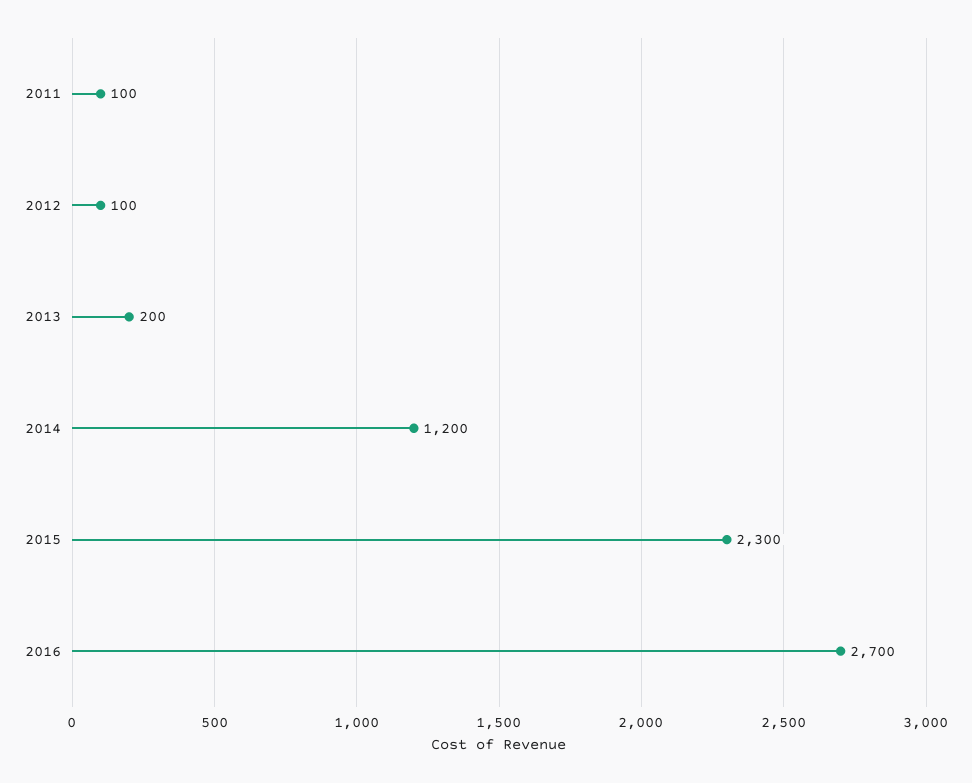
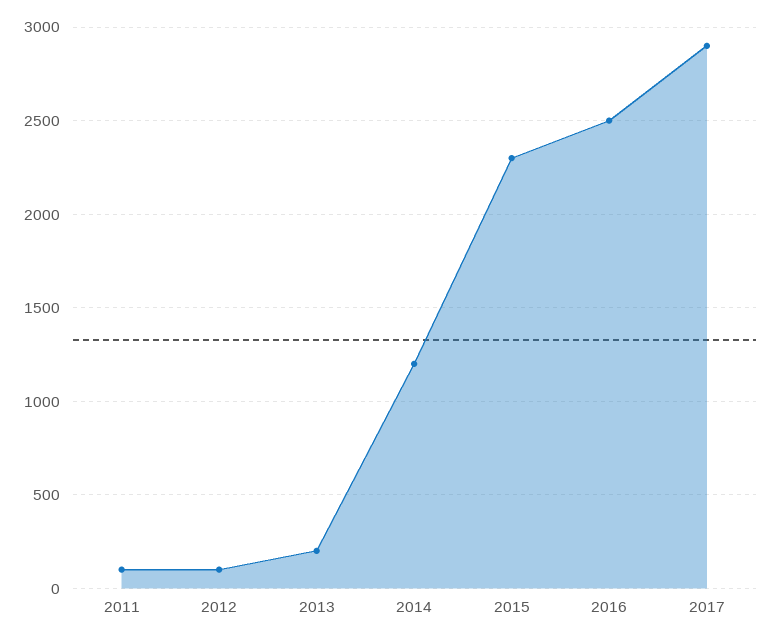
2016: 2700 -> 2500
2017: none -> 2900

